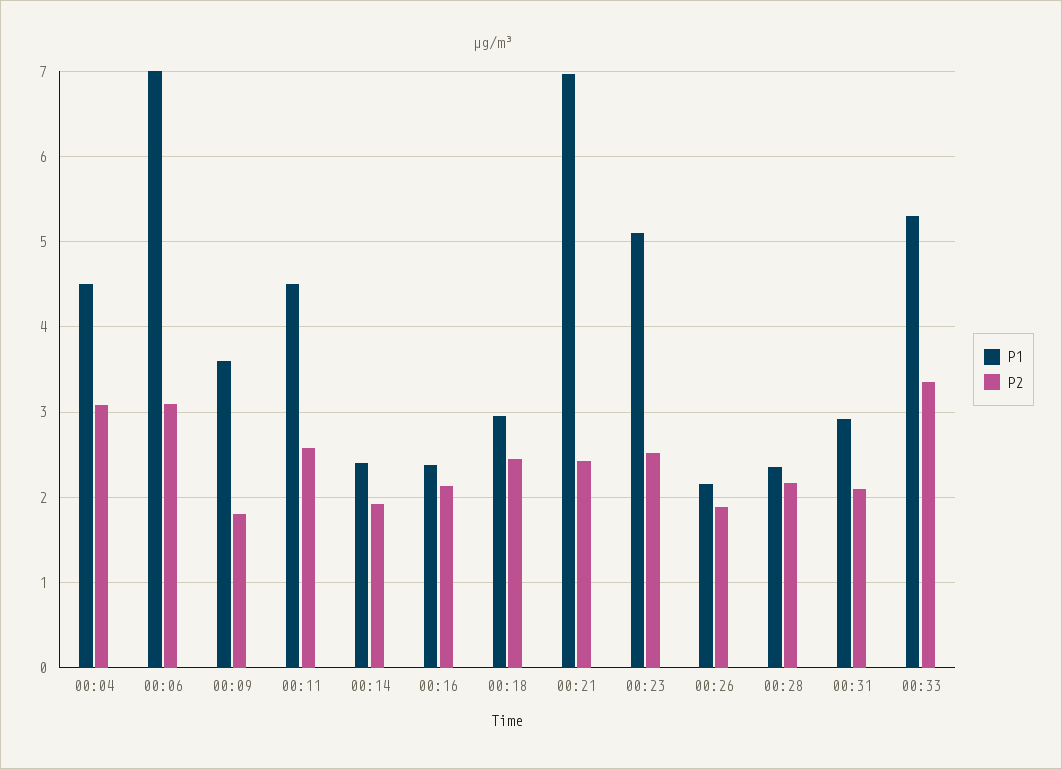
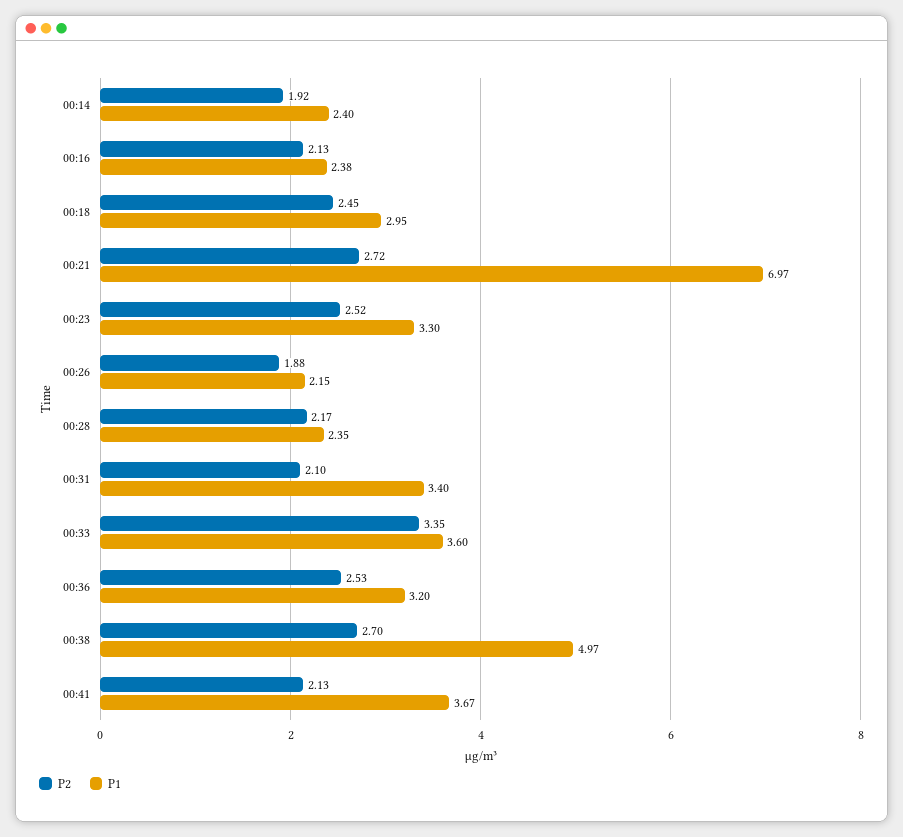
P1, 00:04: 4.5 -> none
P2, 00:04: 3.1 -> none
P1, 00:06: 7 -> none
P2, 00:06: 3.1 -> none
P1, 00:09: 3.6 -> none
P2, 00:09: 1.8 -> none
P1, 00:11: 4.5 -> none
P2, 00:11: 2.6 -> none
P2, 00:21: 2.4 -> 2.72
P1, 00:23: 5.1 -> 3.3
P1, 00:31: 2.9 -> 3.4
P1, 00:33: 5.3 -> 3.6
P2, 00:36: none -> 2.53
P1, 00:36: none -> 3.2
P2, 00:38: none -> 2.7
P1, 00:38: none -> 4.97
P2, 00:41: none -> 2.13
P1, 00:41: none -> 3.67

